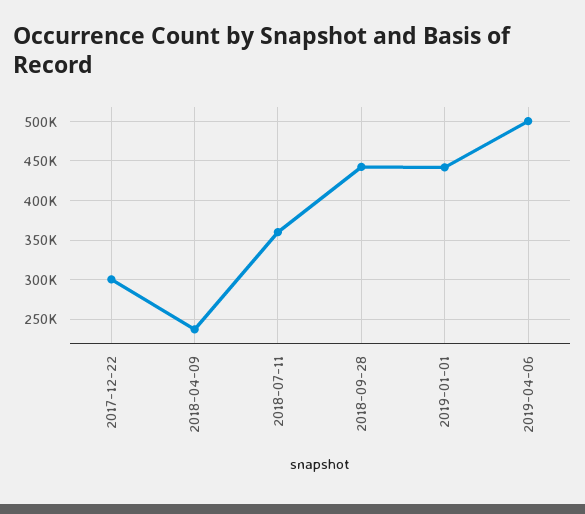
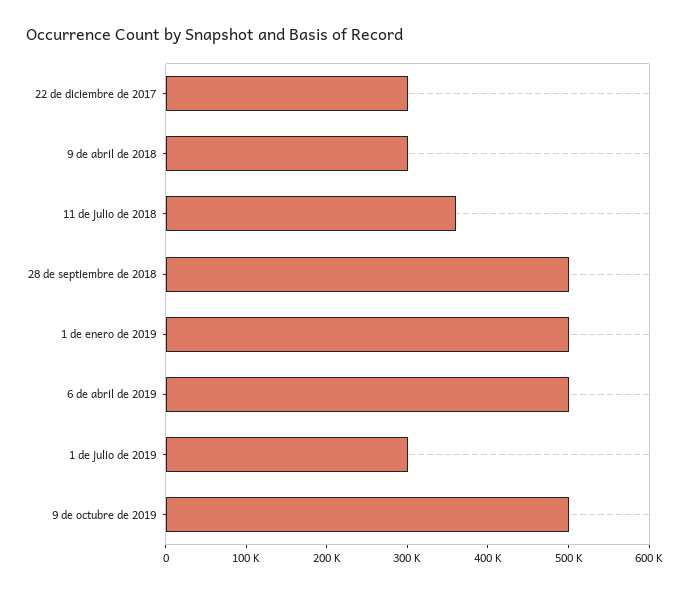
2018-04-09: 240000 -> 300000
2018-09-28: 440000 -> 500000
2019-01-01: 440000 -> 500000
1 de julio de 2019: none -> 300000
9 de octubre de 2019: none -> 500000

